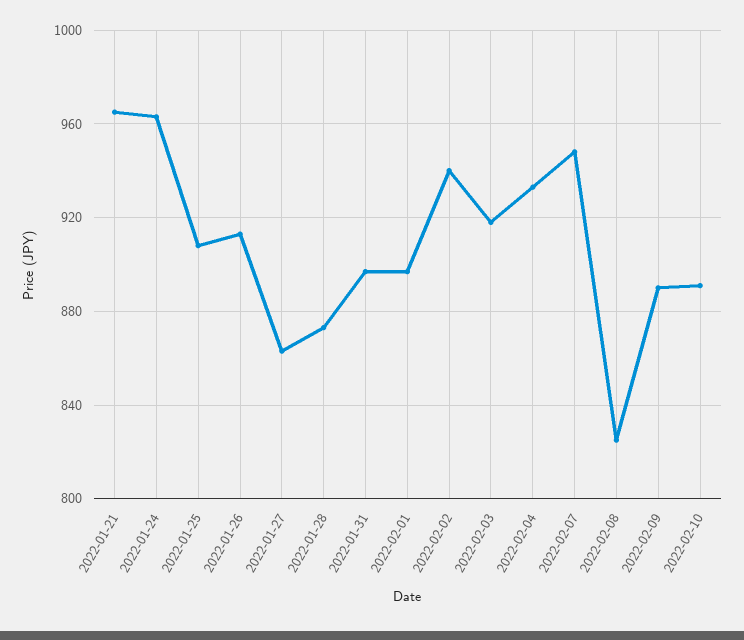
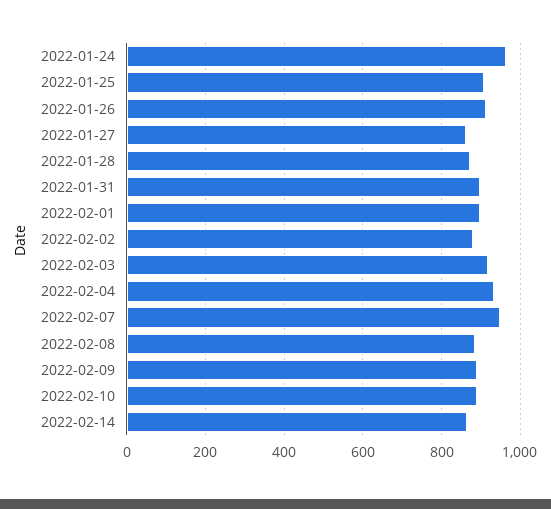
2022-01-21: 965 -> none
2022-02-02: 940 -> 880
2022-02-08: 825 -> 880
2022-02-14: none -> 860

